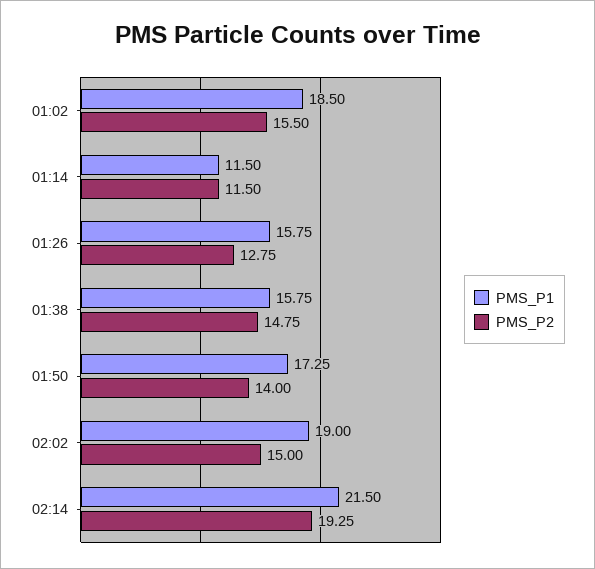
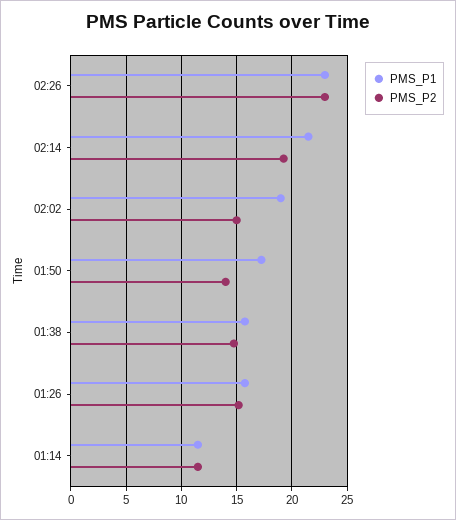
PMS_P1, 01:02: 18.5 -> none
PMS_P2, 01:02: 15.5 -> none
PMS_P2, 01:26: 12.75 -> 15
PMS_P1, 02:26: none -> 23
PMS_P2, 02:26: none -> 23

